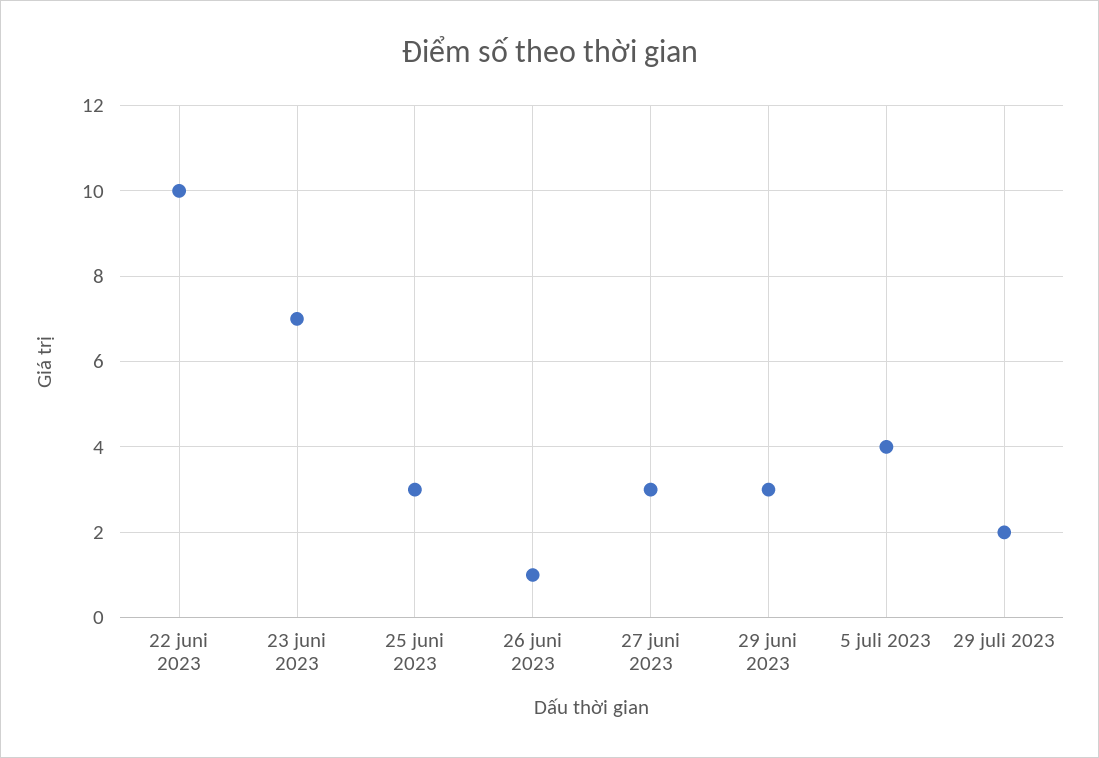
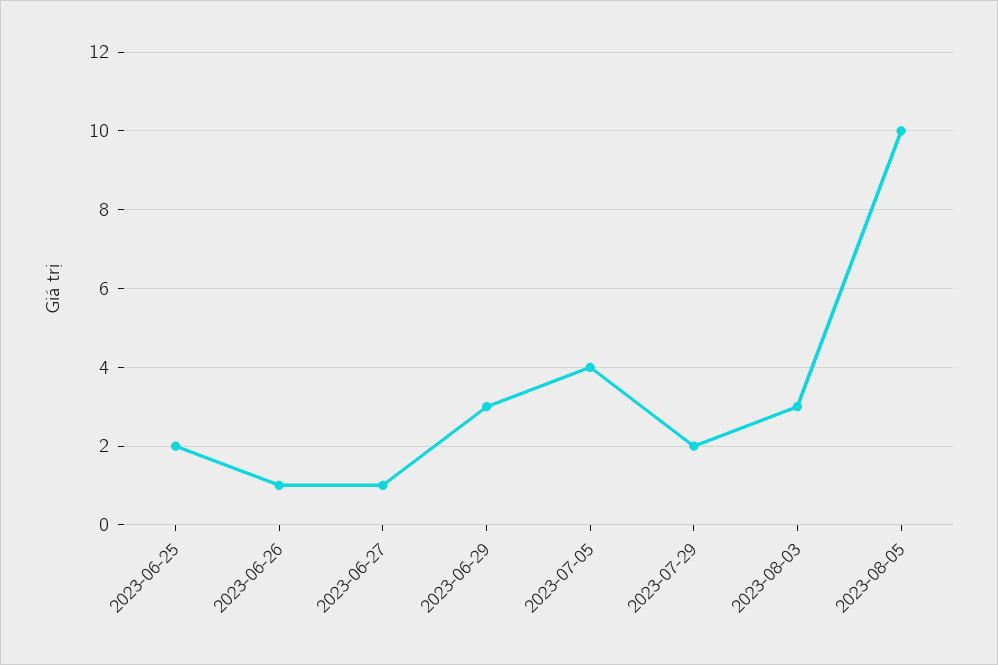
22 juni 2023: 10 -> none
23 juni 2023: 7 -> none
25 juni 2023: 3 -> 2
27 juni 2023: 3 -> 1
2023-08-03: none -> 3
2023-08-05: none -> 10

